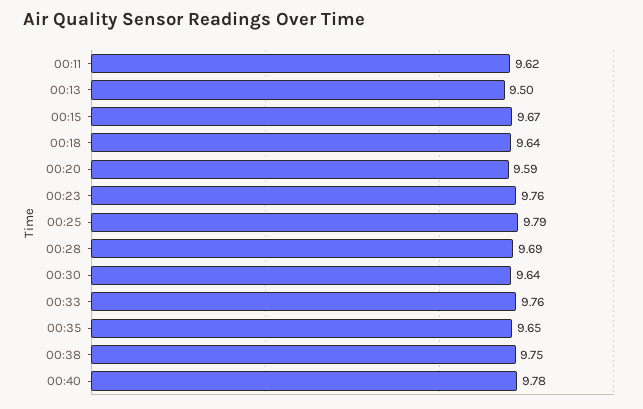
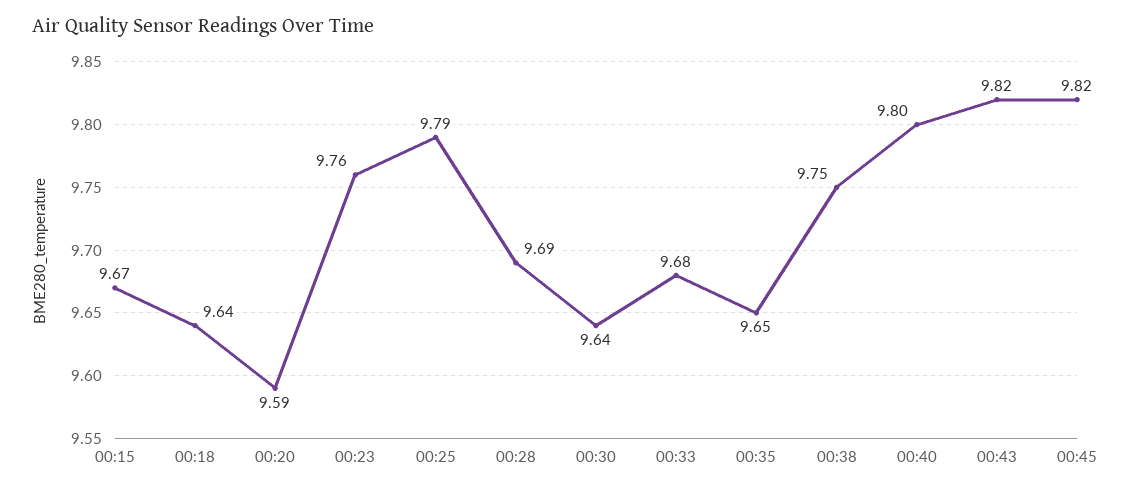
00:11: 9.62 -> none
00:13: 9.5 -> none
00:33: 9.76 -> 9.68
00:40: 9.78 -> 9.8
00:43: none -> 9.82
00:45: none -> 9.82

